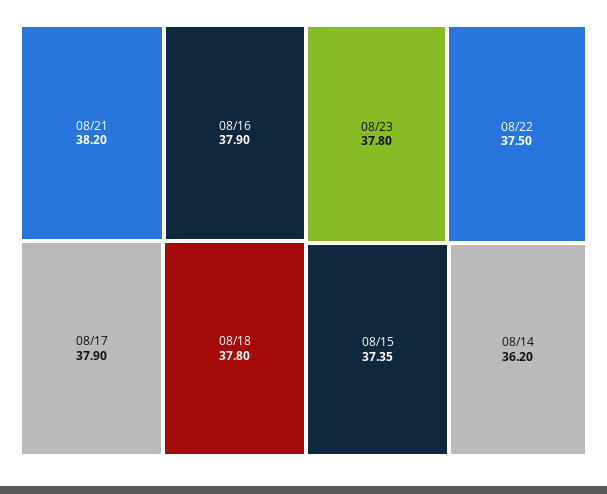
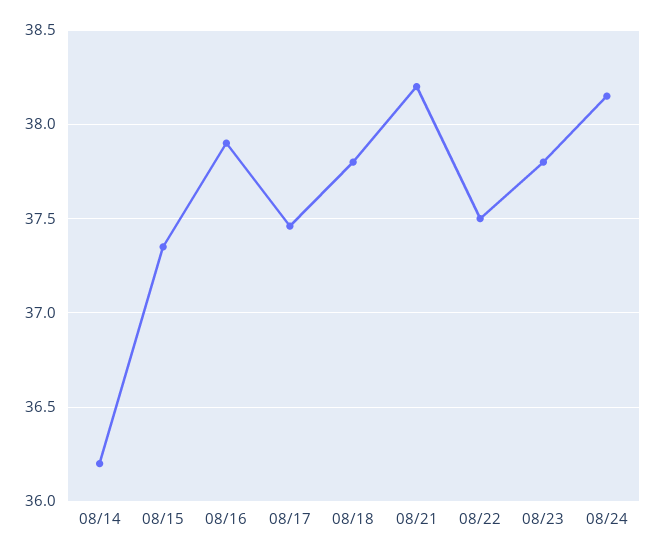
08/17: 37.9 -> 37.45
08/24: none -> 38.15

